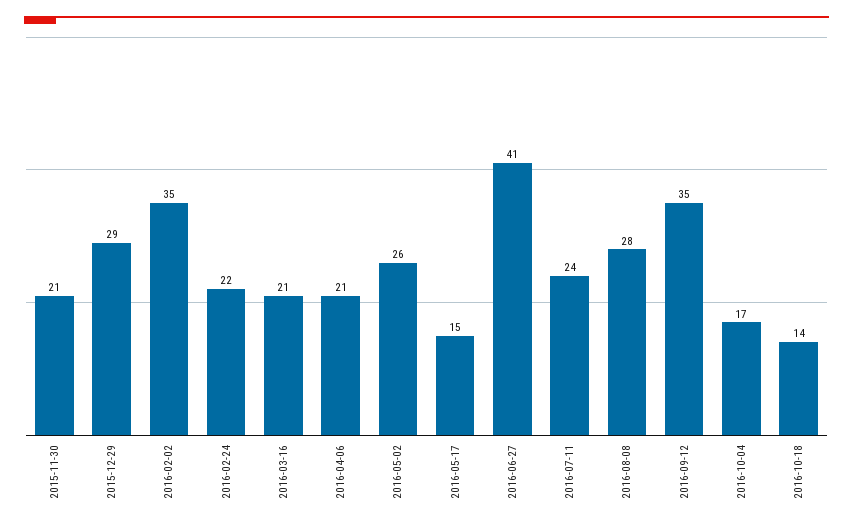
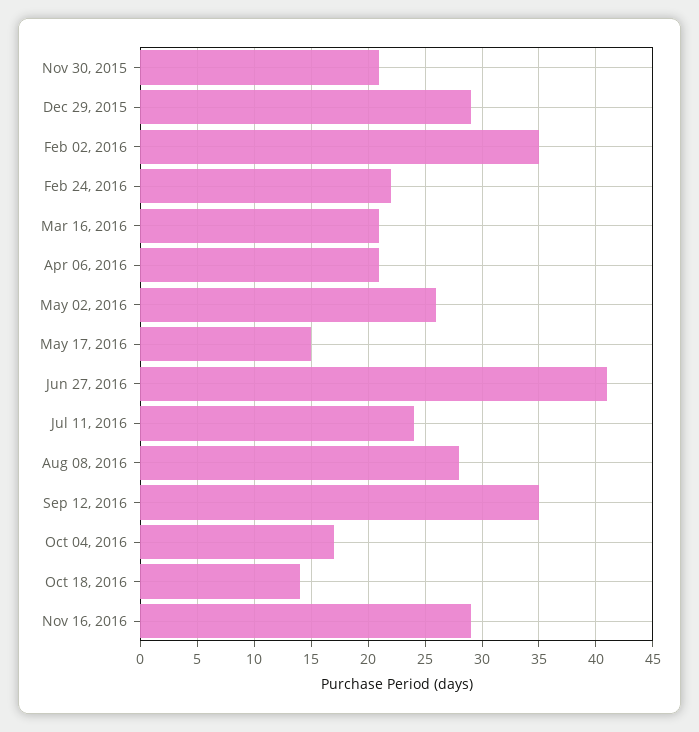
Nov 16, 2016: none -> 29

